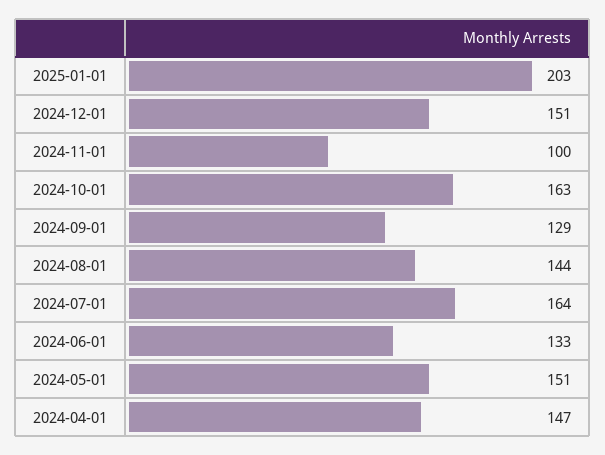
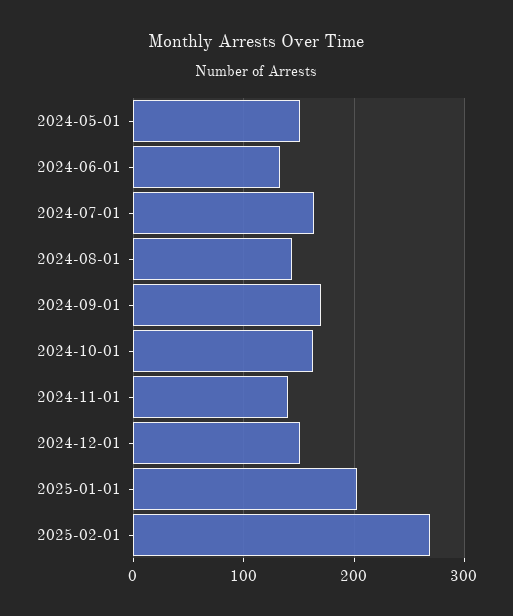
2024-11-01: 100 -> 140
2024-09-01: 129 -> 170
2024-04-01: 147 -> none
2025-02-01: none -> 270

